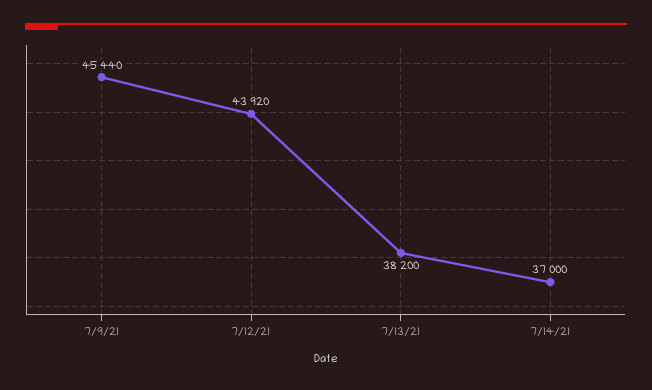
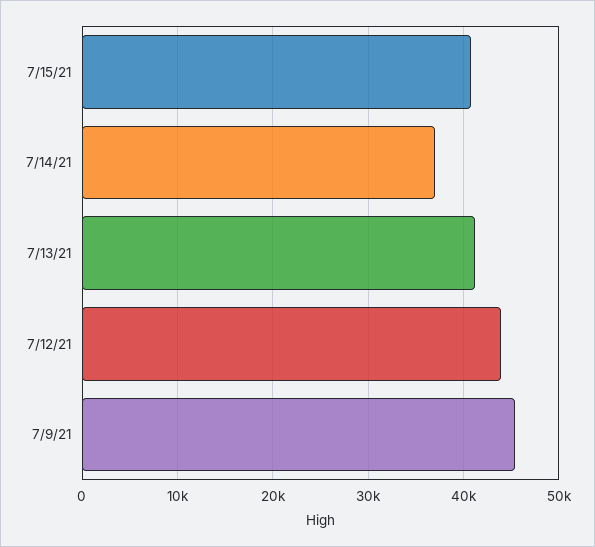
7/13/21: 38200 -> 41000
7/15/21: none -> 41000

